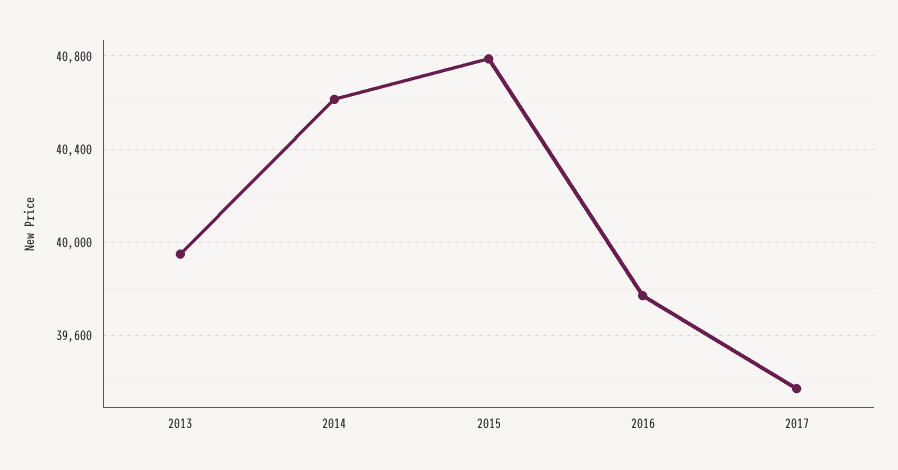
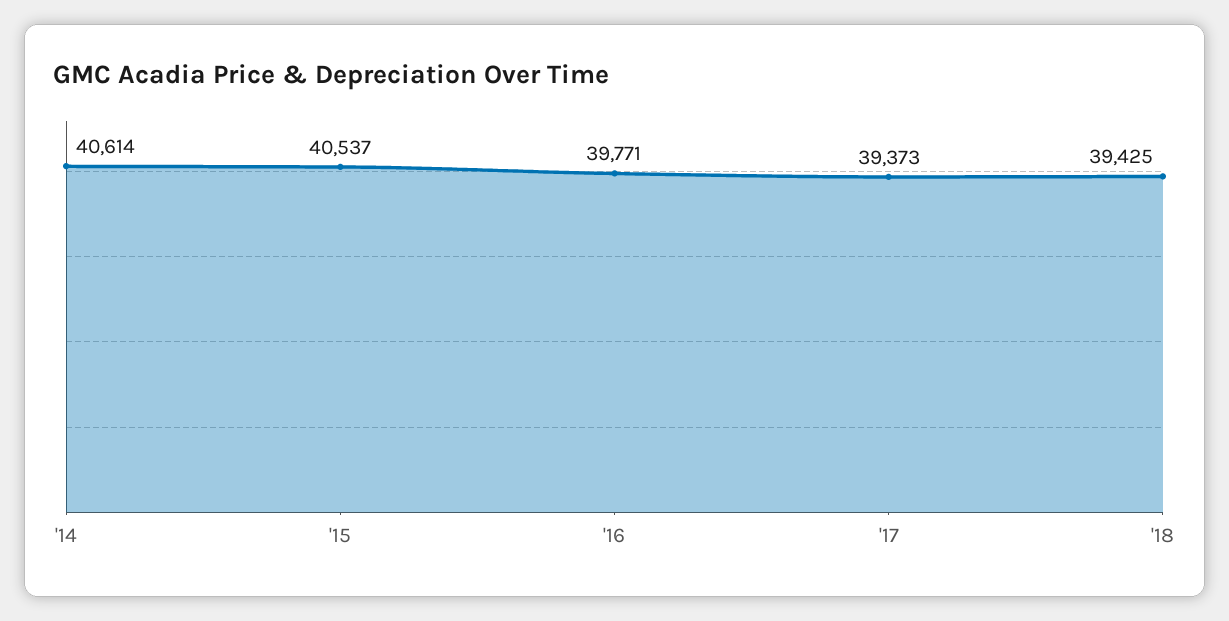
2013: 39950 -> none
2015: 40800 -> 40537
'18: none -> 39425

